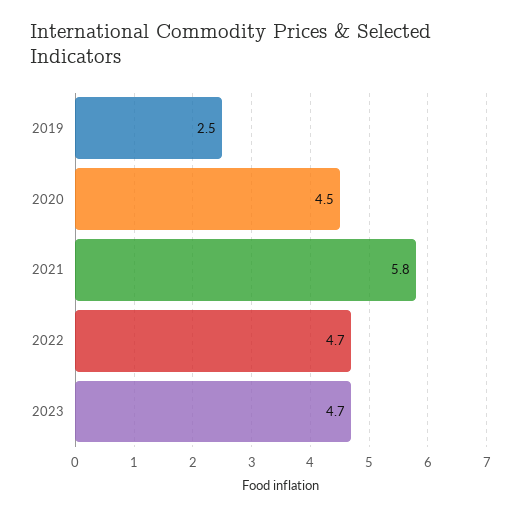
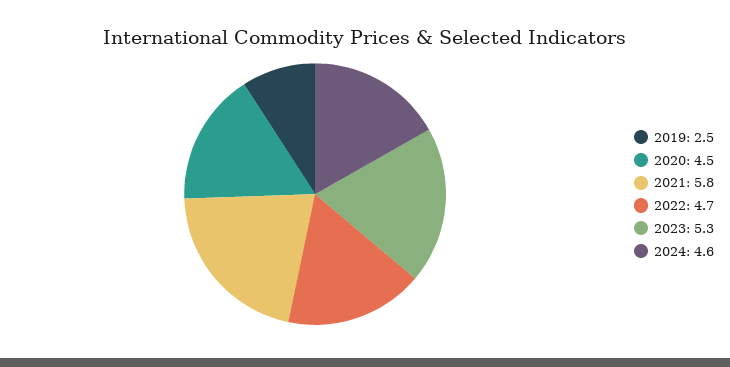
2023: 4.7 -> 5.3
2024: none -> 4.6

